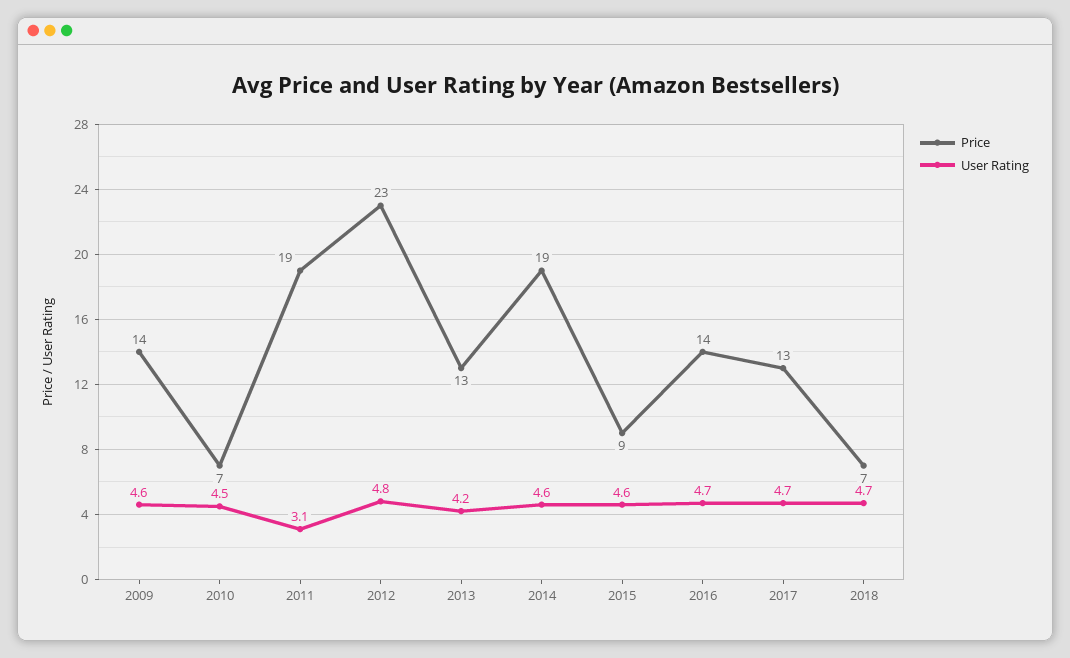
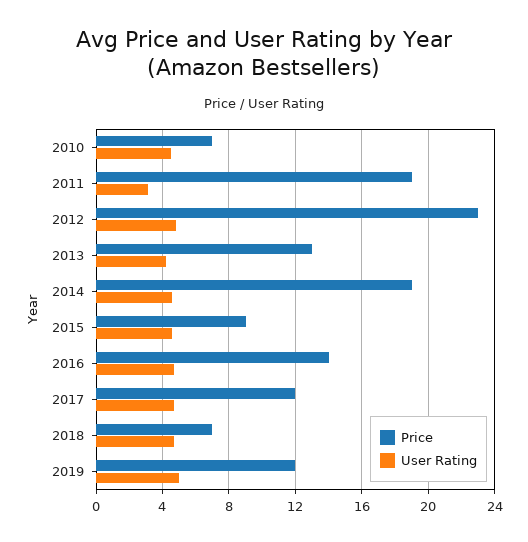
Price, 2009: 14 -> none
User Rating, 2009: 4.6 -> none
Price, 2017: 13 -> 12
Price, 2019: none -> 12
User Rating, 2019: none -> 5

